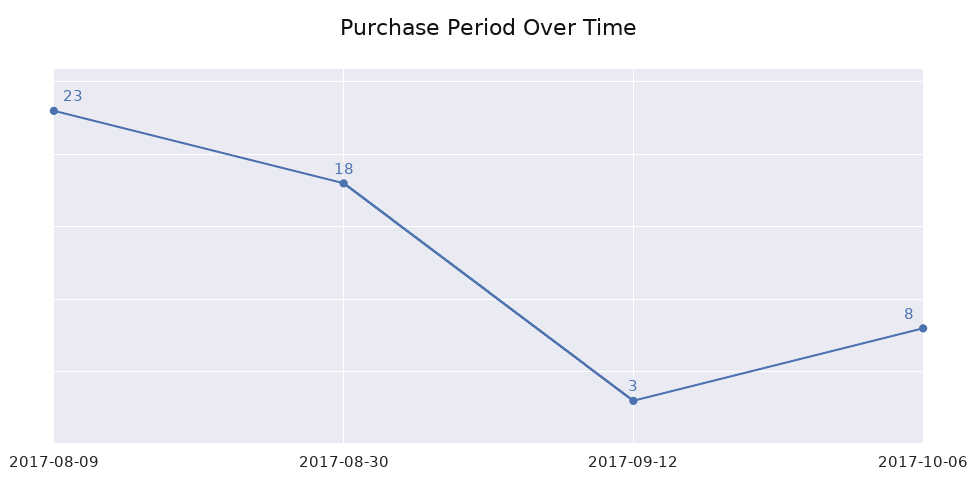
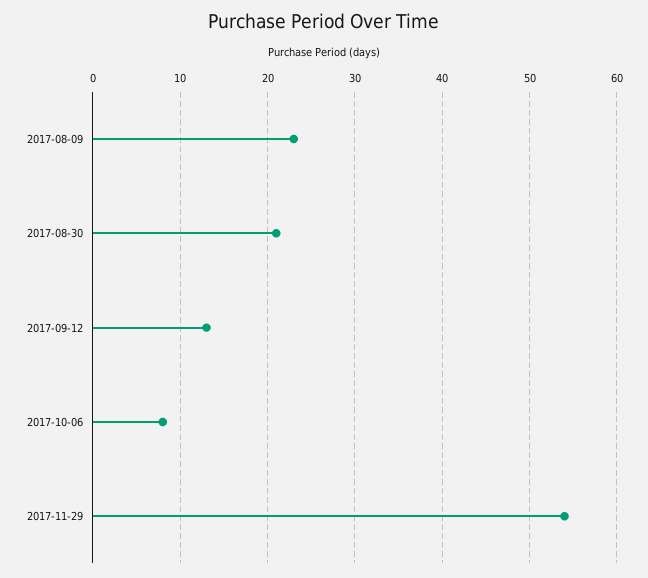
2017-08-30: 18 -> 21
2017-09-12: 3 -> 13
2017-11-29: none -> 54

